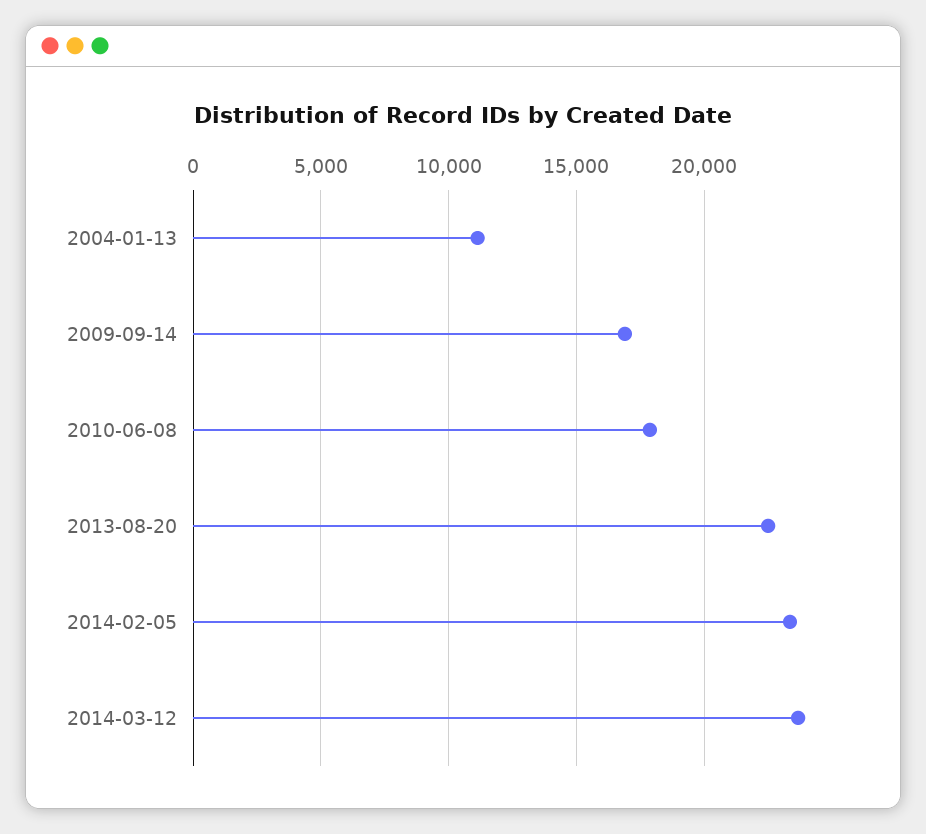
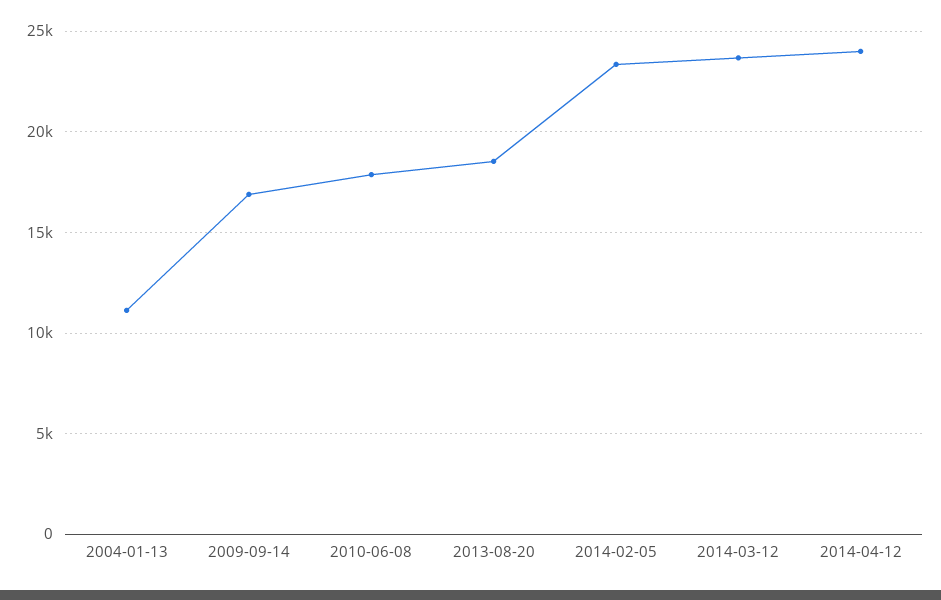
2013-08-20: 22500 -> 18500
2014-04-12: none -> 24000

